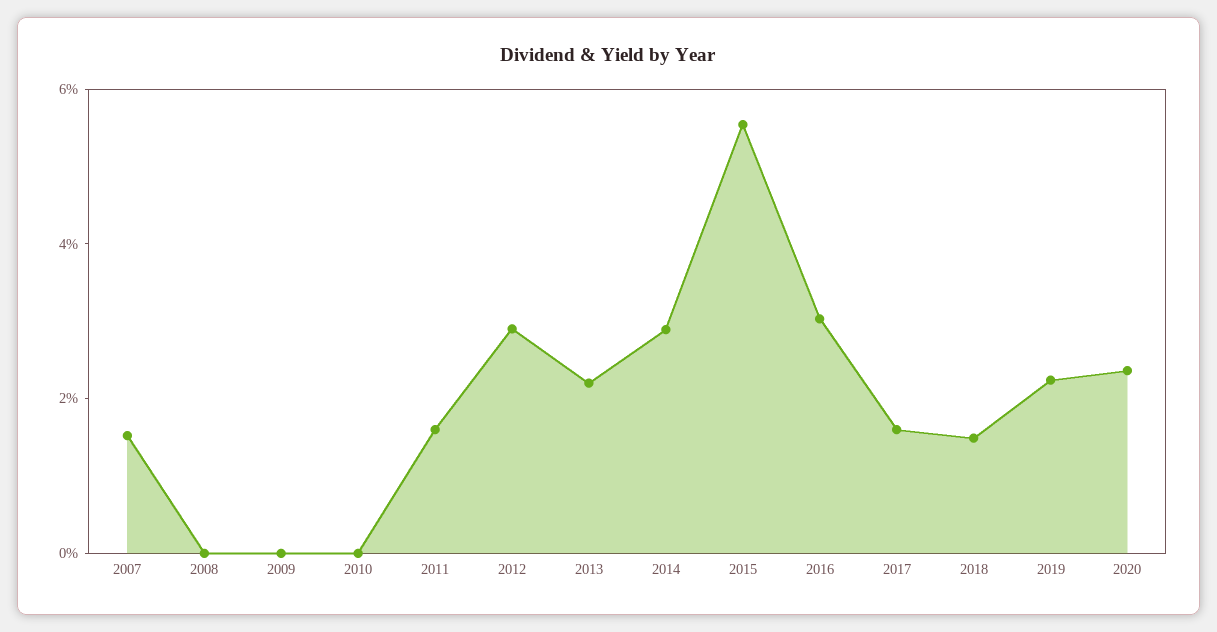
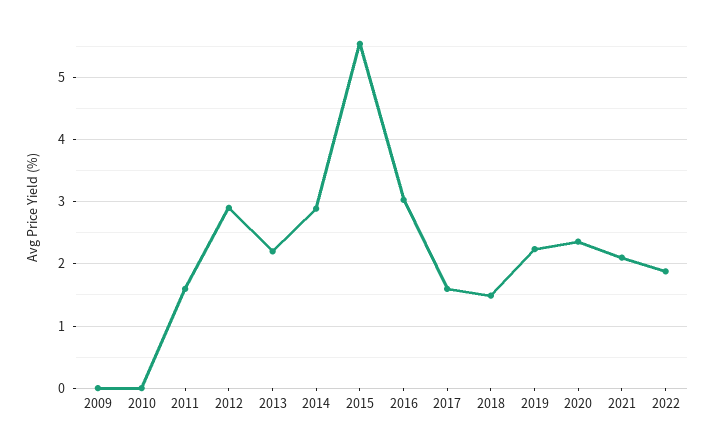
2007: 1.5 -> none
2008: 0 -> none
2021: none -> 2.1
2022: none -> 1.9

